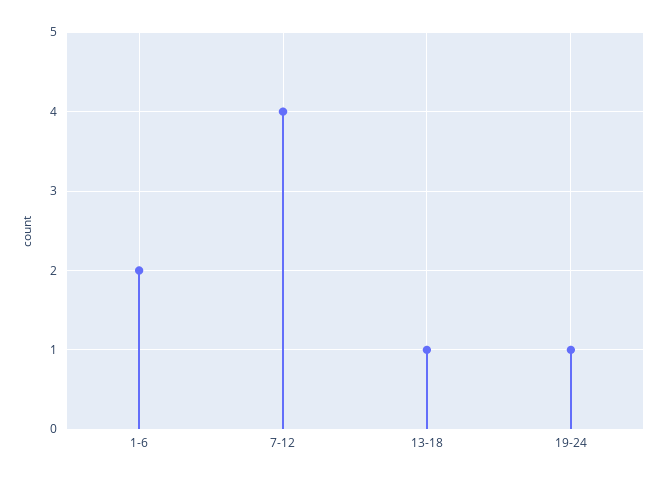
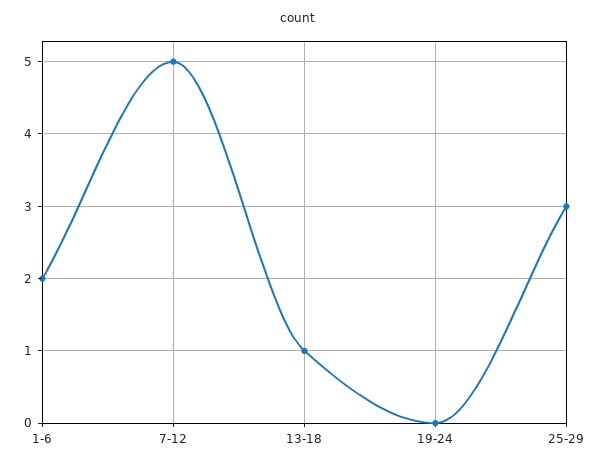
7-12: 4 -> 5
19-24: 1 -> 0
25-29: none -> 3

